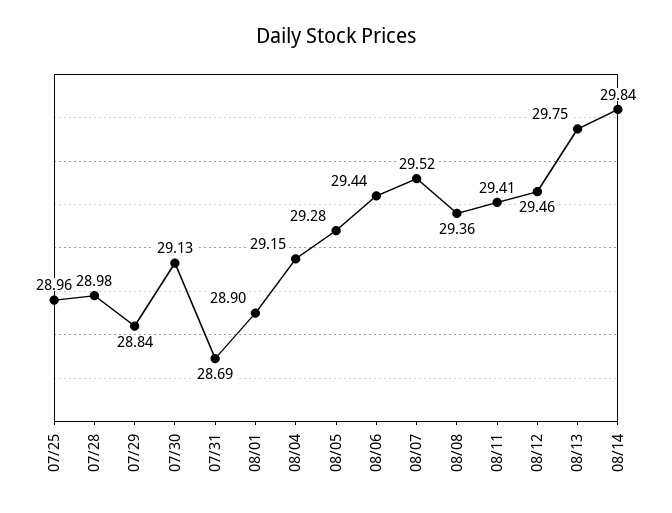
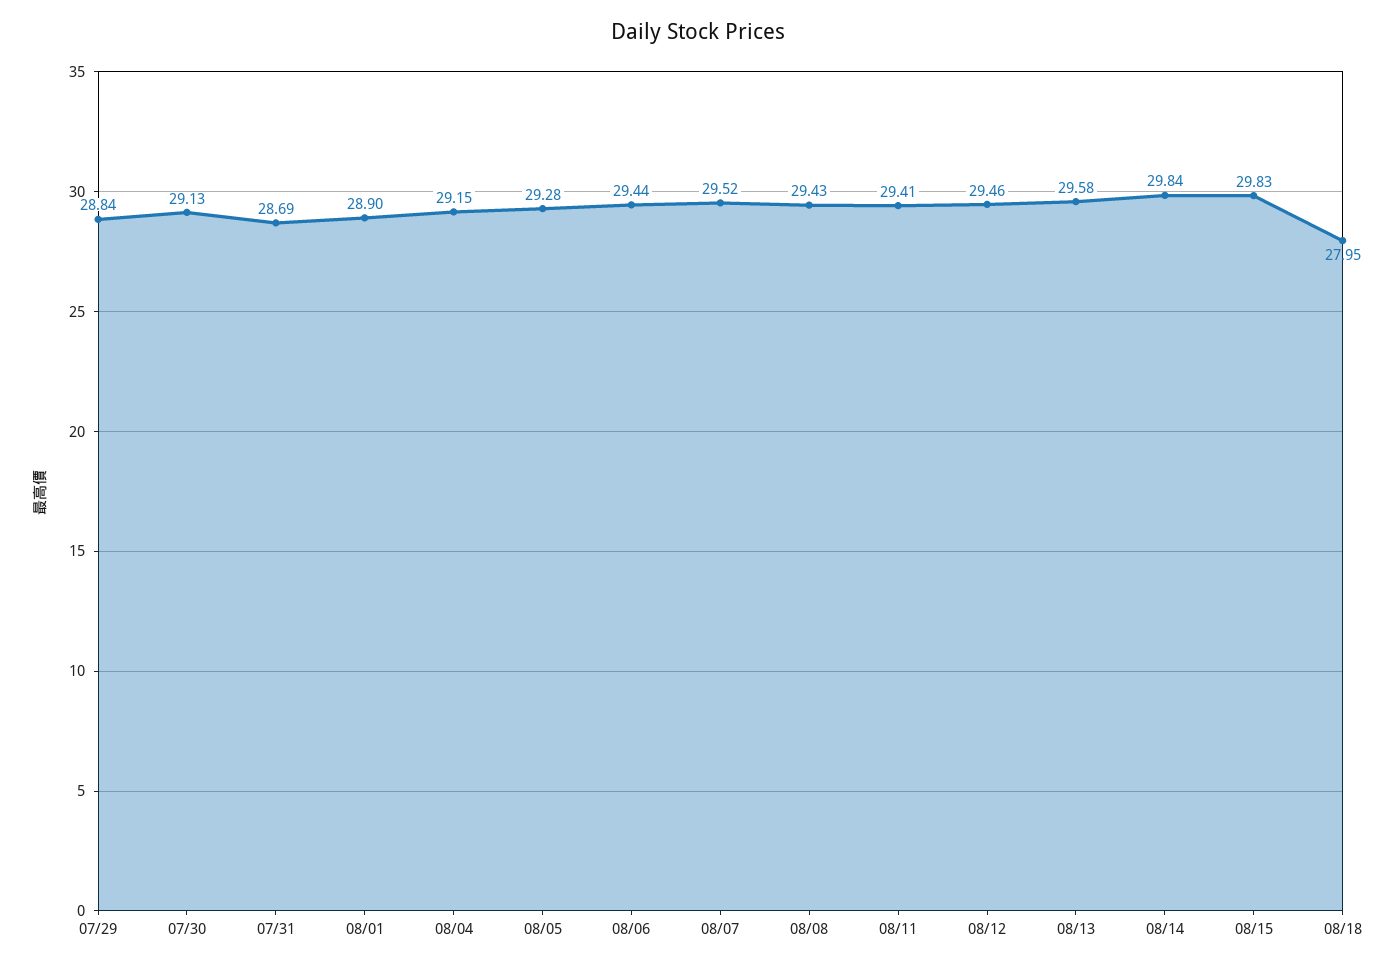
07/25: 28.96 -> none
07/28: 28.98 -> none
08/08: 29.36 -> 29.43
08/13: 29.75 -> 29.58
08/15: none -> 29.83
08/18: none -> 27.95

